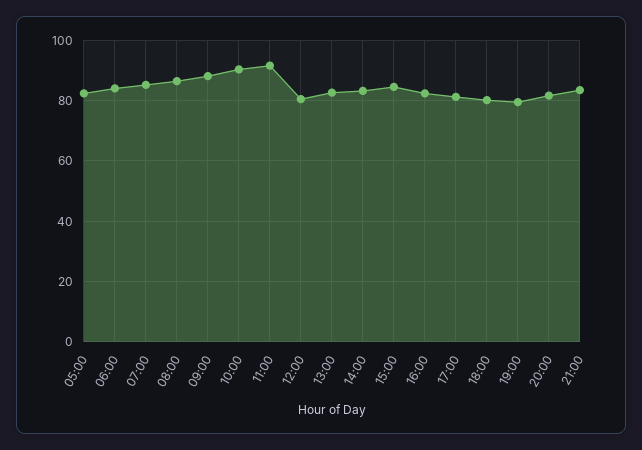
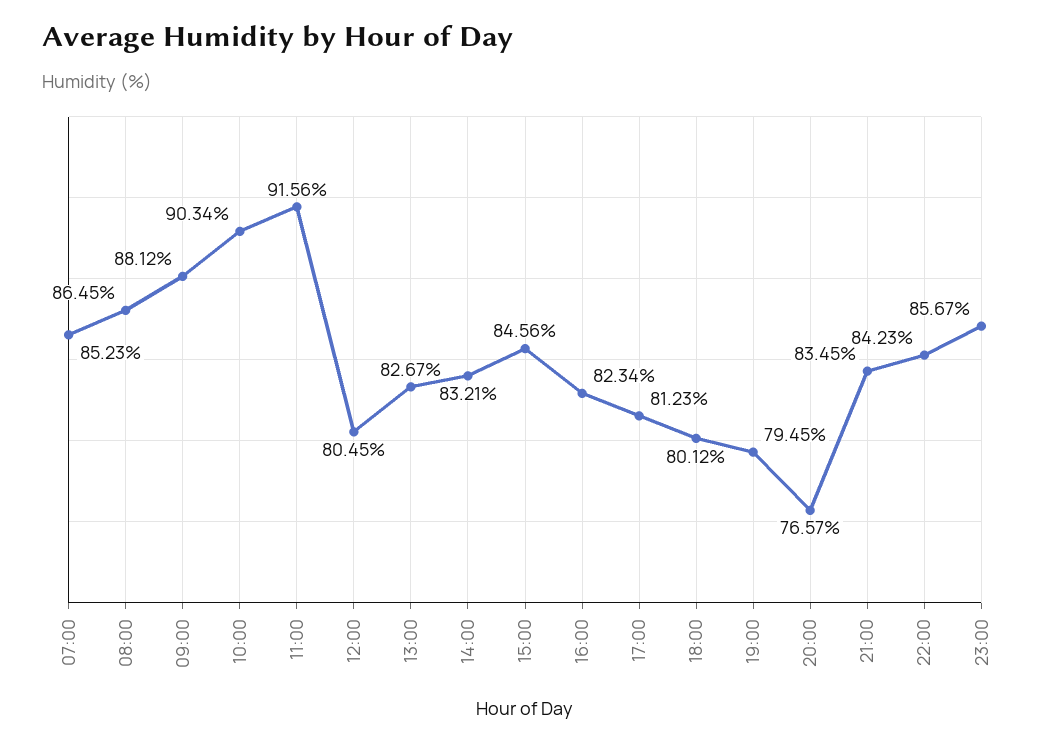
05:00: 82 -> none
06:00: 84 -> none
20:00: 82 -> 76.57
22:00: none -> 84.23
23:00: none -> 85.67

